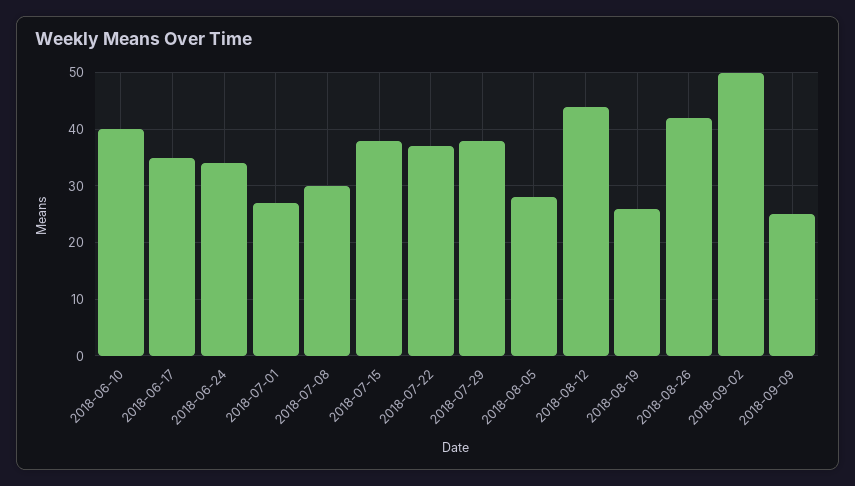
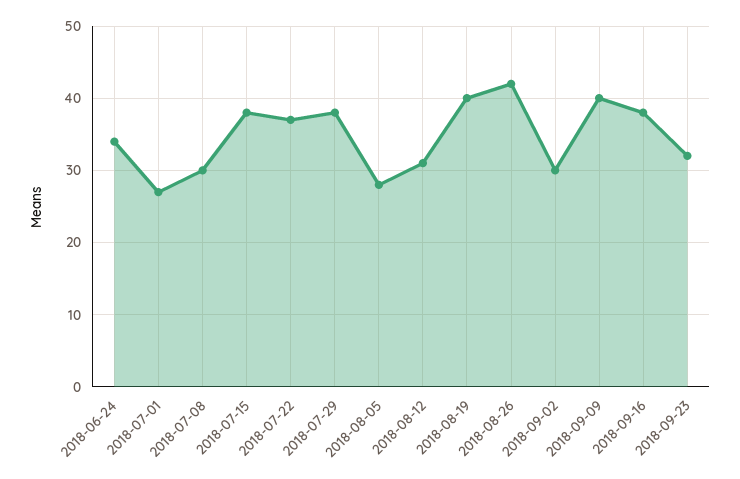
2018-06-10: 40 -> none
2018-06-17: 35 -> none
2018-08-12: 45 -> 31
2018-08-19: 25 -> 40
2018-09-02: 50 -> 30
2018-09-09: 25 -> 40
2018-09-16: none -> 38
2018-09-23: none -> 32

